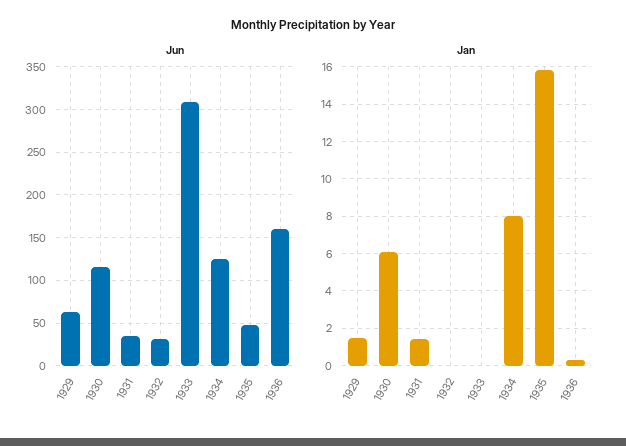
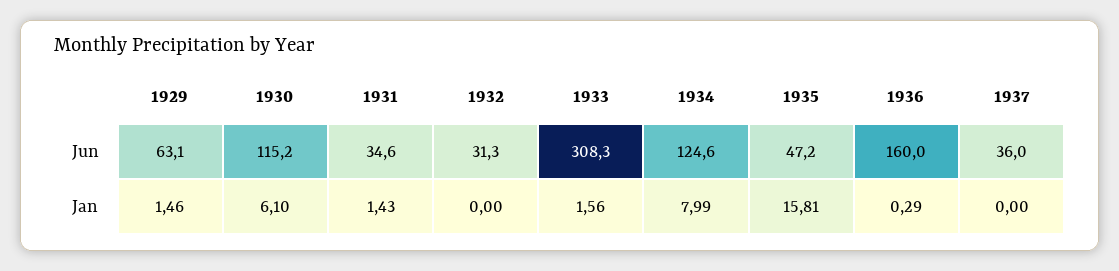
Jan, 1933: 0 -> 1.56
Jun, 1937: none -> 36
Jan, 1937: none -> 0

